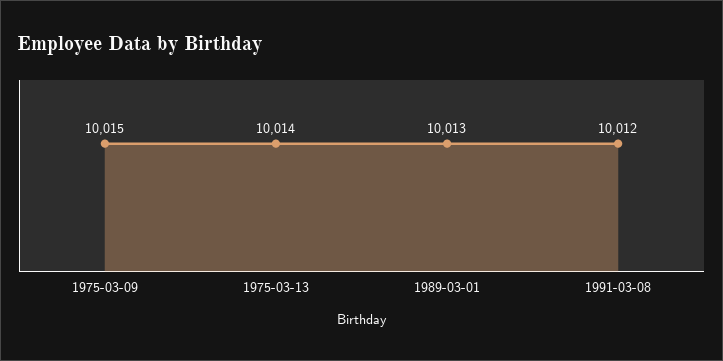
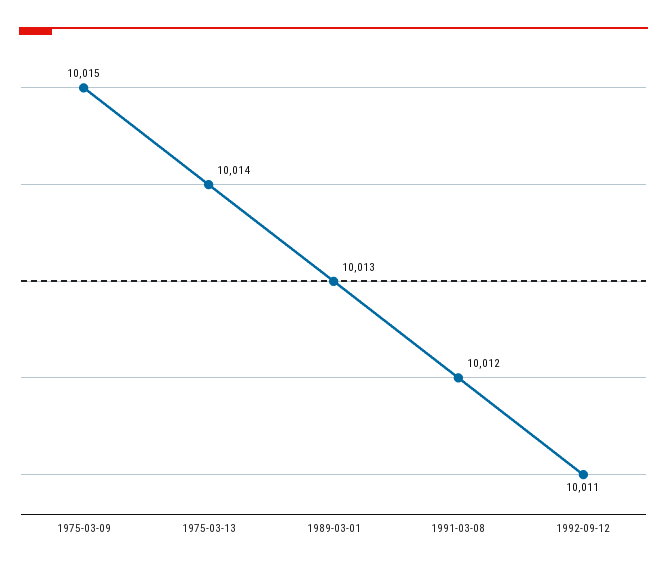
1992-09-12: none -> 10011

